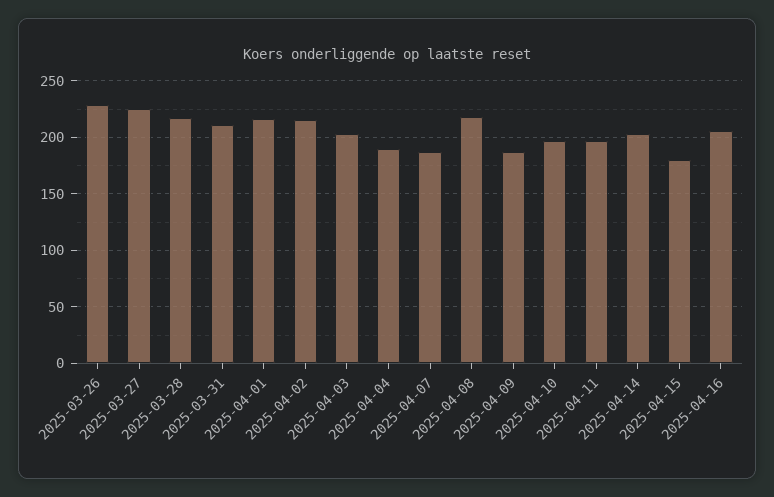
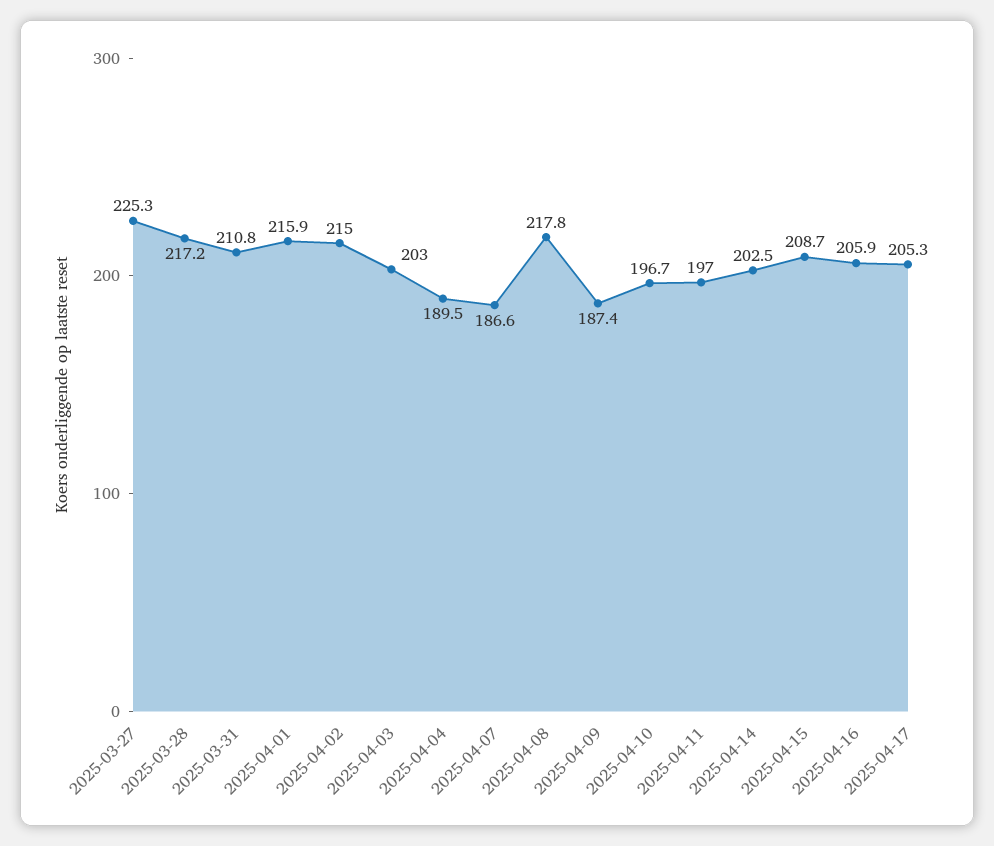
2025-03-26: 230 -> none
2025-04-15: 180 -> 208.7
2025-04-17: none -> 205.3

